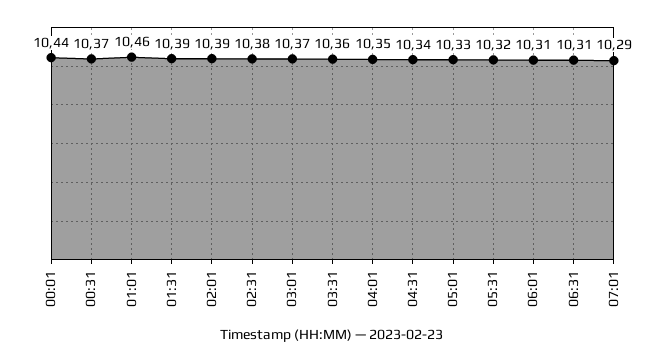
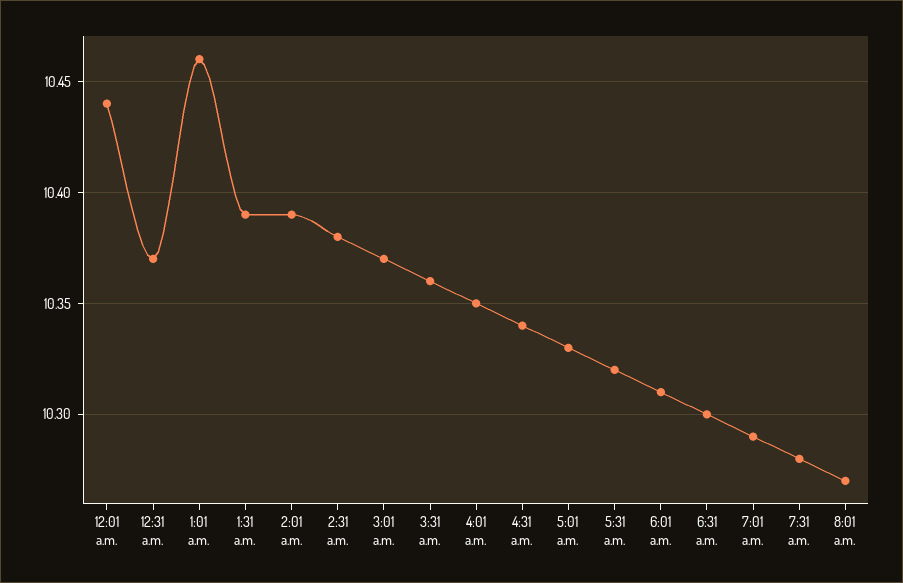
06:31: 10.31 -> 10.3
7:31 a.m.: none -> 10.28
8:01 a.m.: none -> 10.27

